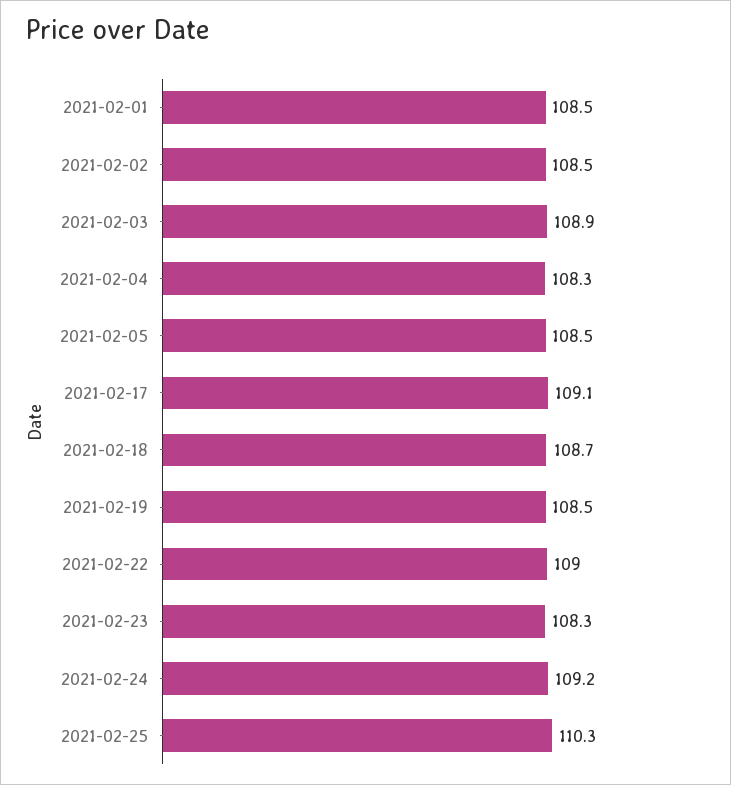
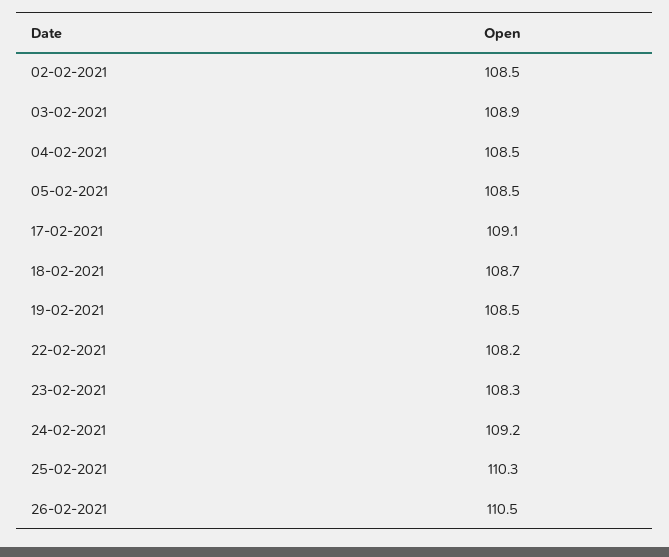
2021-02-01: 108.5 -> none
2021-02-04: 108.3 -> 108.5
2021-02-22: 109 -> 108.2
26-02-2021: none -> 110.5

